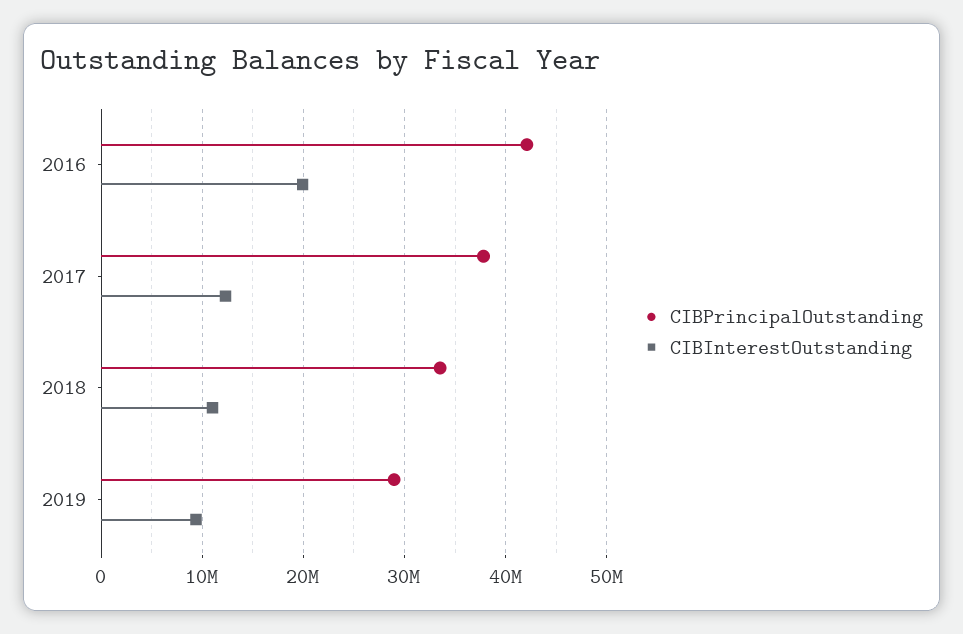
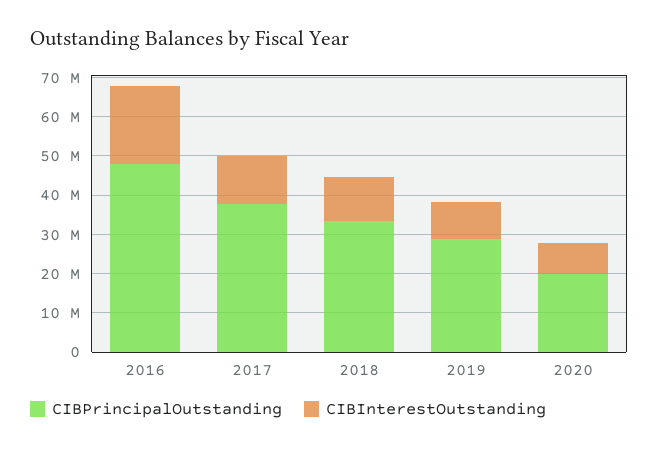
CIBPrincipalOutstanding, 2016: 42000000 -> 47500000
CIBPrincipalOutstanding, 2020: none -> 20000000
CIBInterestOutstanding, 2020: none -> 7500000

